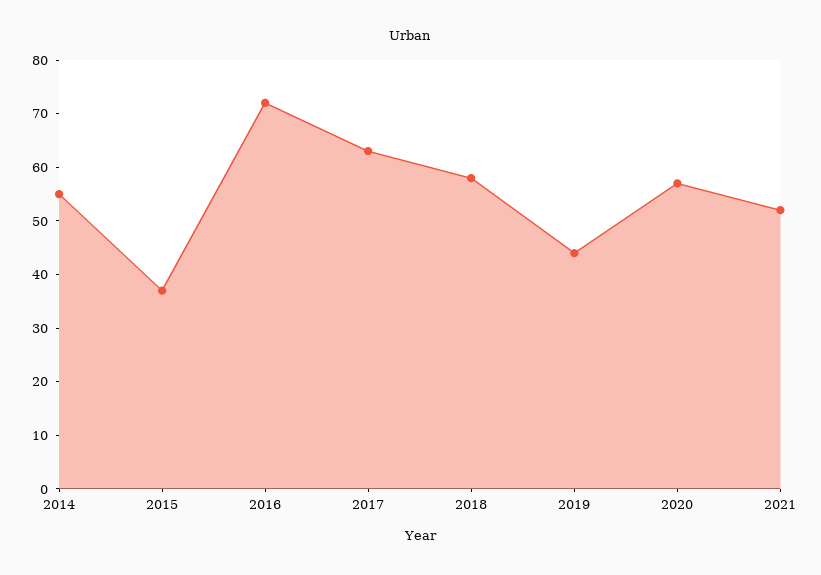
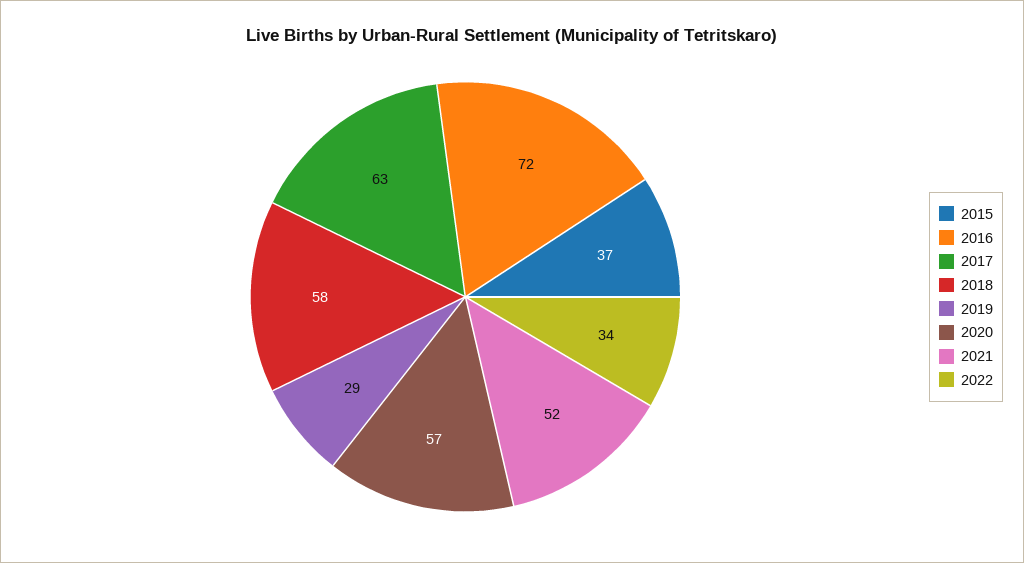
2014: 55 -> none
2019: 45 -> 29
2022: none -> 34

